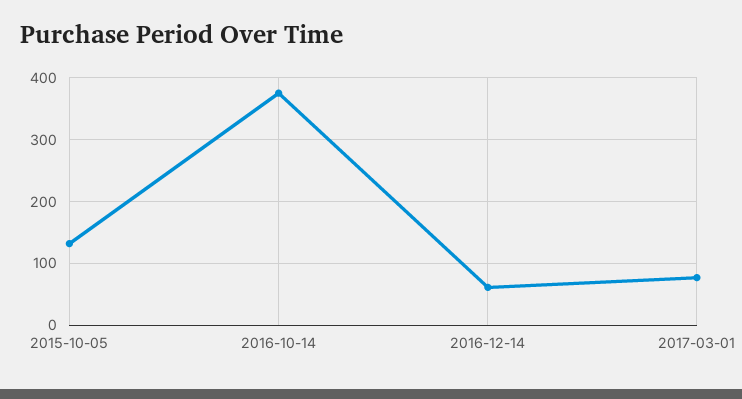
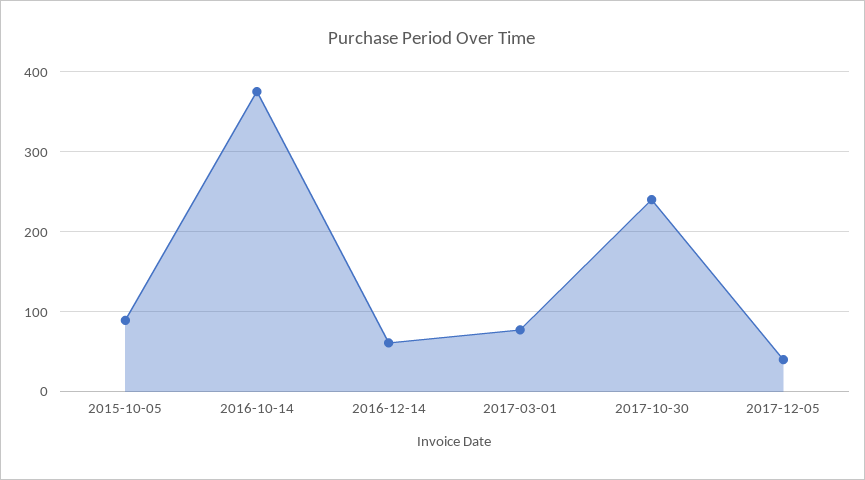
2015-10-05: 130 -> 90
2017-10-30: none -> 240
2017-12-05: none -> 40

